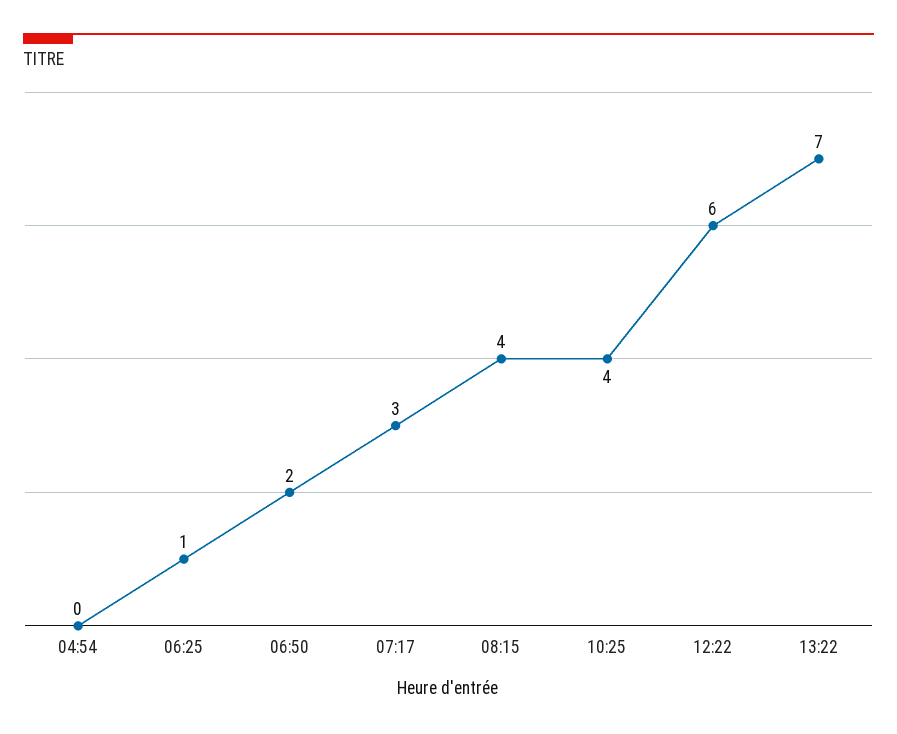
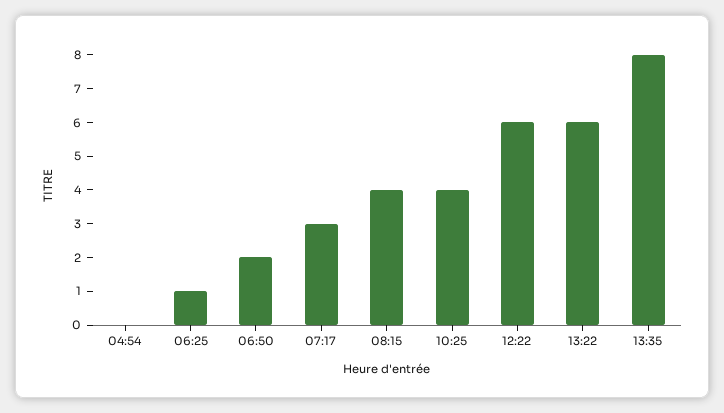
13:22: 7 -> 6
13:35: none -> 8

